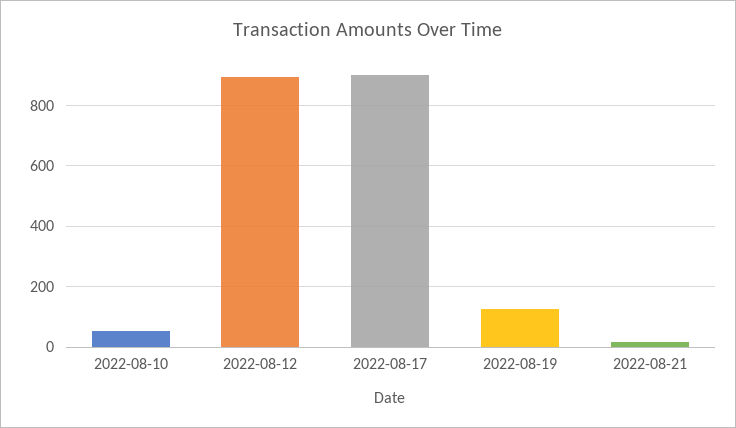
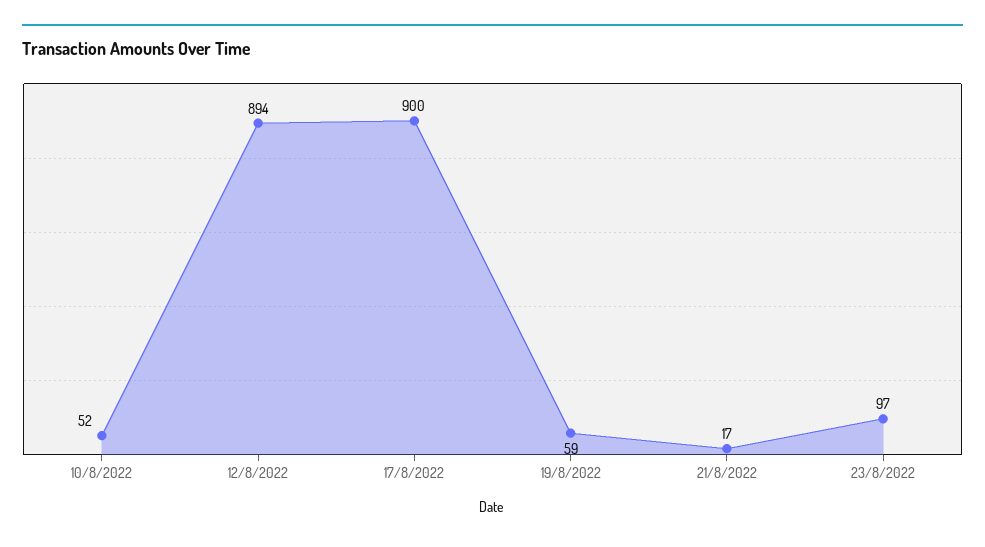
2022-08-19: 120 -> 59
23/8/2022: none -> 97

